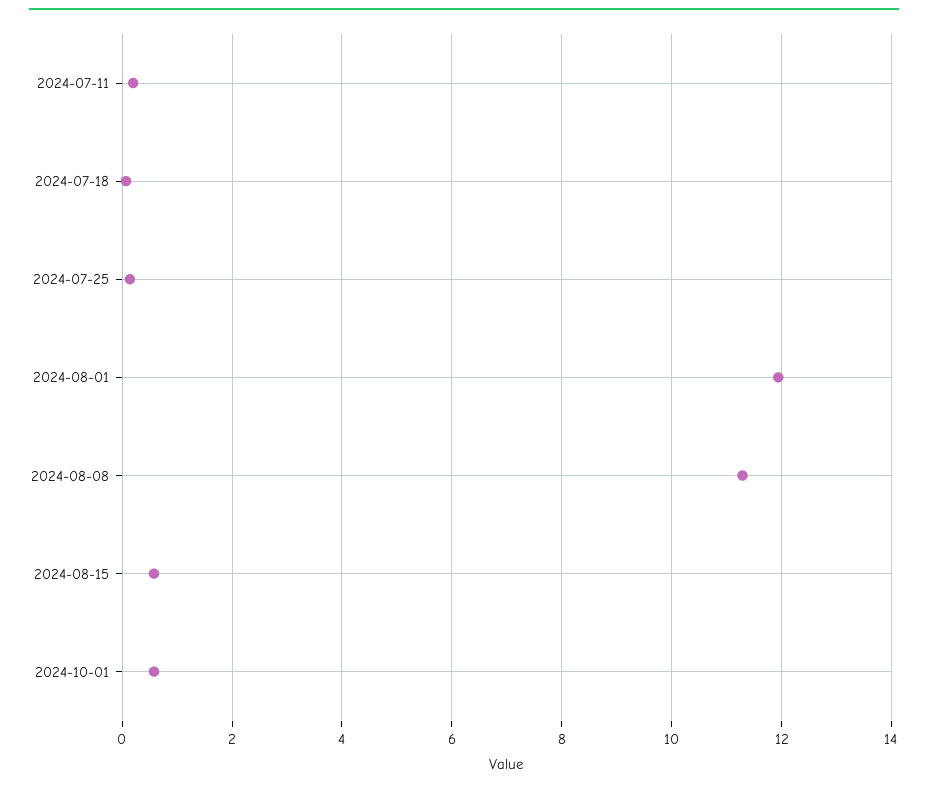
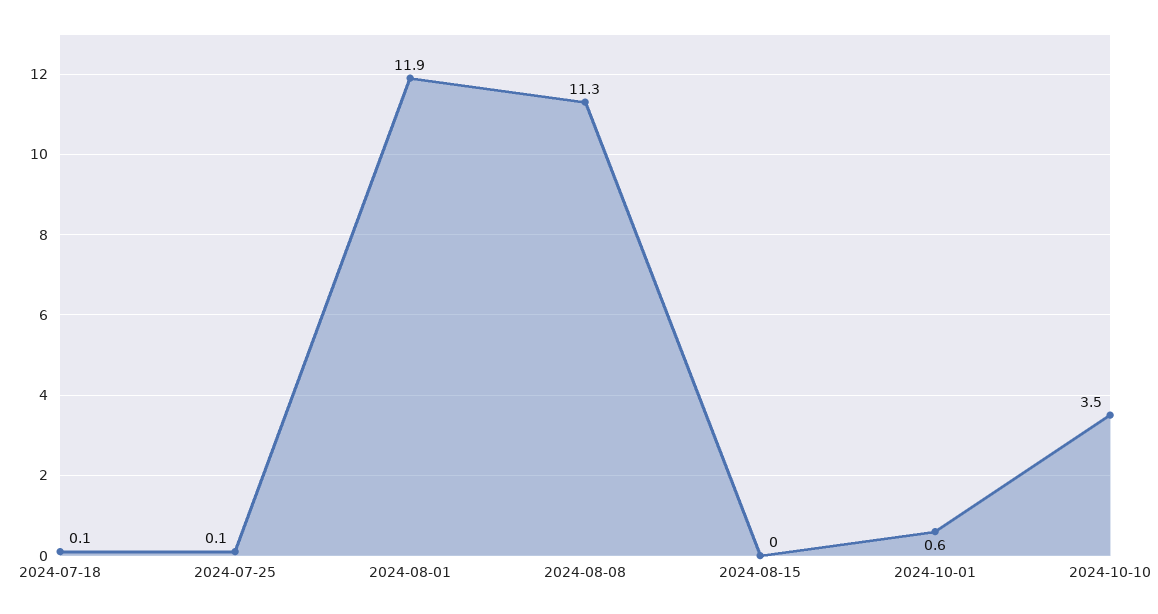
2024-07-11: 0.2 -> none
2024-08-15: 0.6 -> 0
2024-10-10: none -> 3.5

